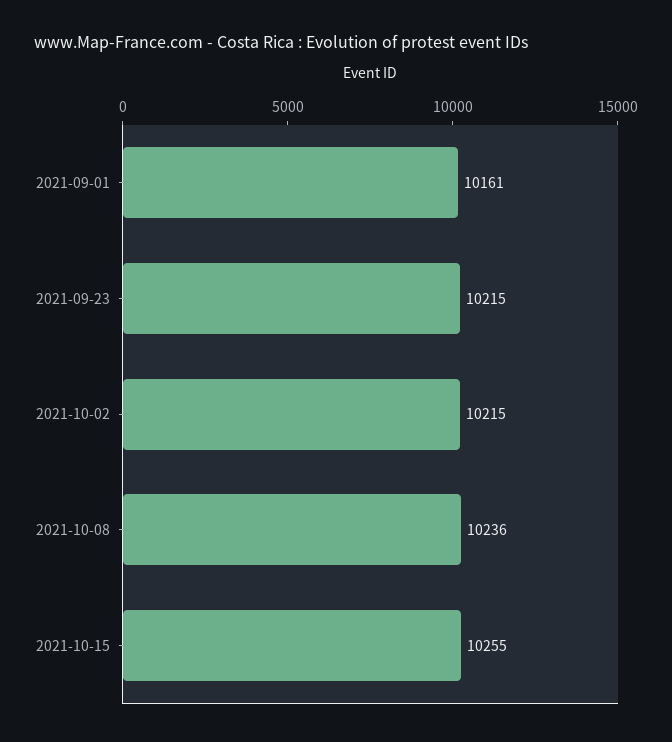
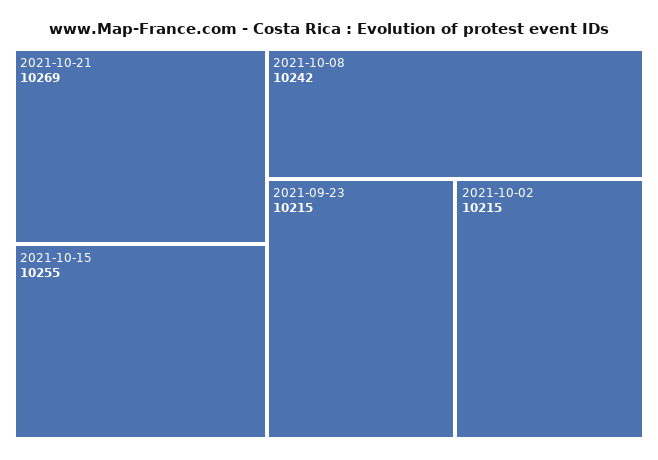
2021-09-01: 10161 -> none
2021-10-08: 10236 -> 10242
2021-10-21: none -> 10269

